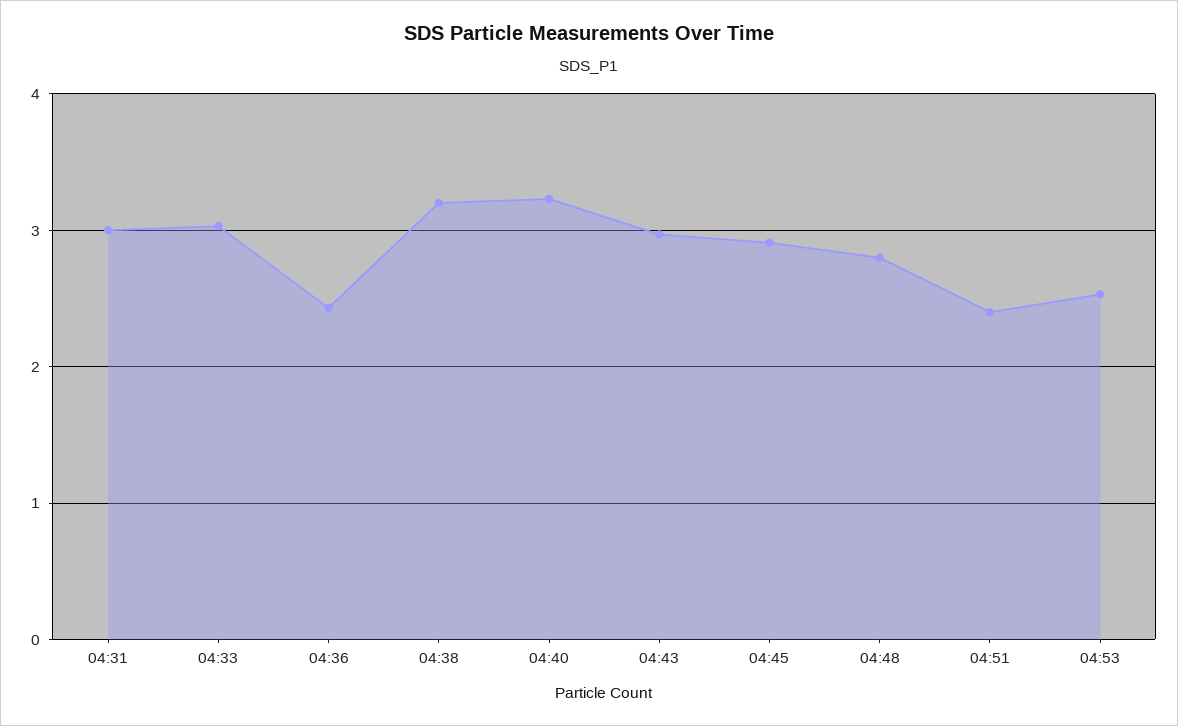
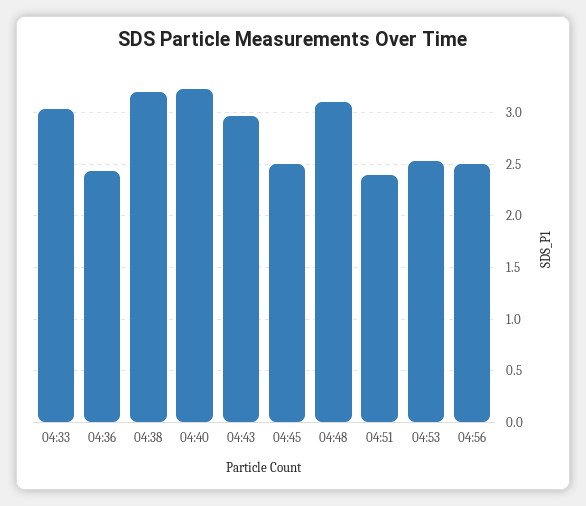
04:31: 3 -> none
04:45: 2.9 -> 2.5
04:48: 2.8 -> 3.1
04:56: none -> 2.5

